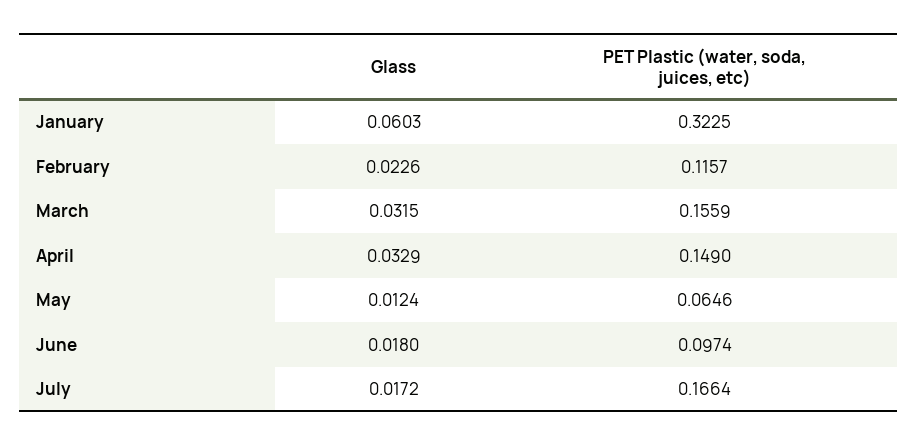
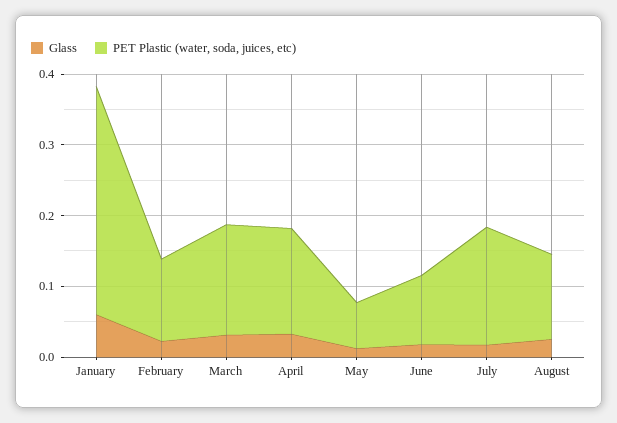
Glass, August: none -> 0.02
PET Plastic (water, soda, juices, etc), August: none -> 0.12

